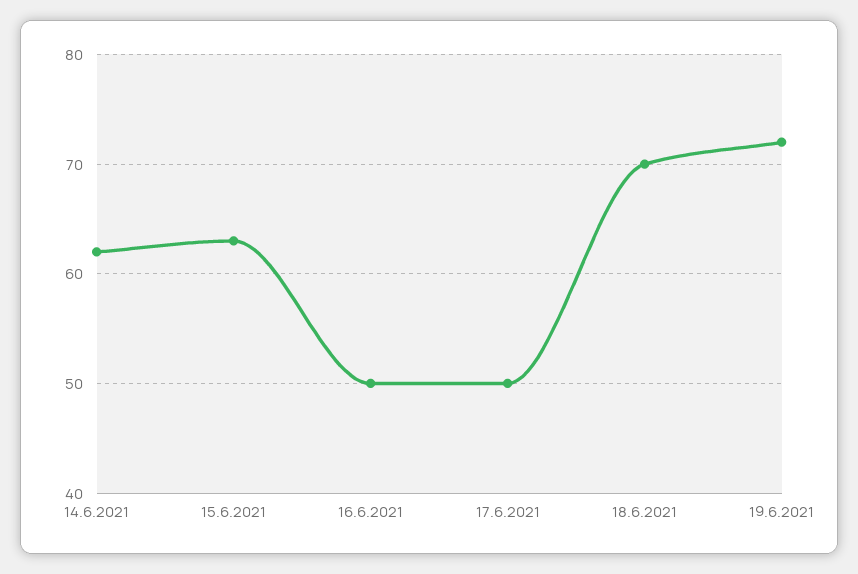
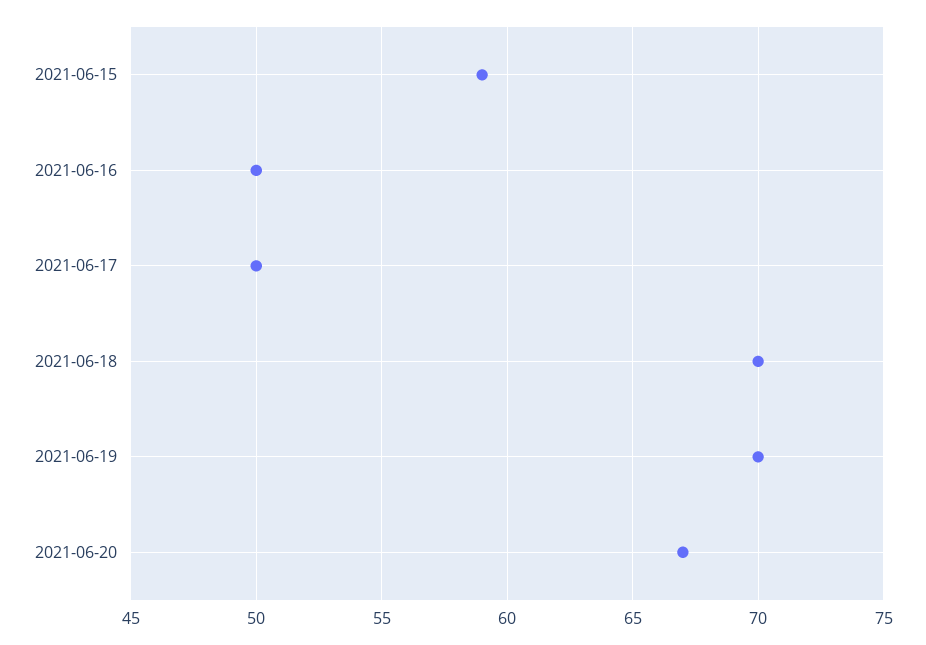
14.6.2021: 62 -> none
15.6.2021: 63 -> 59
19.6.2021: 72 -> 70
2021-06-20: none -> 67

